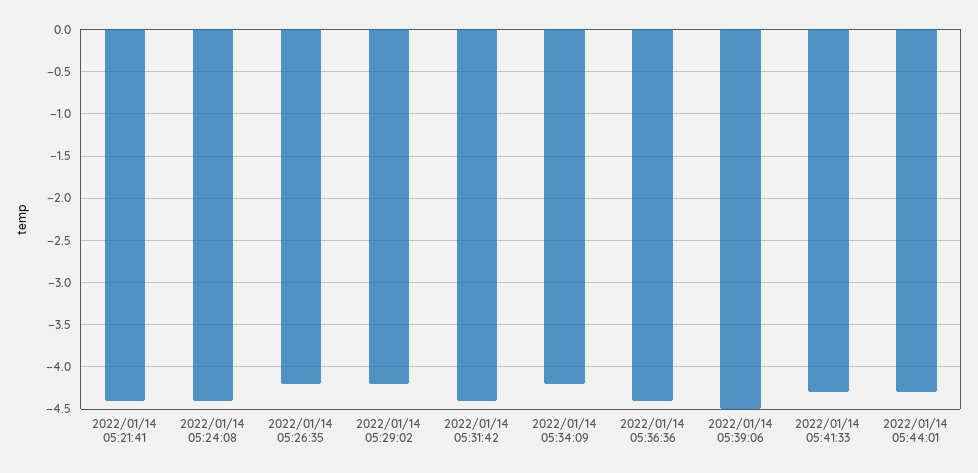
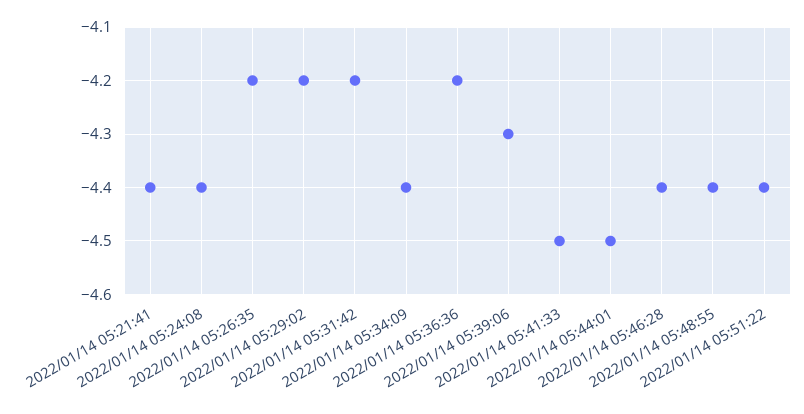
2022/01/14 05:31:42: -4.4 -> -4.2
2022/01/14 05:34:09: -4.2 -> -4.4
2022/01/14 05:36:36: -4.4 -> -4.2
2022/01/14 05:39:06: -4.5 -> -4.3
2022/01/14 05:41:33: -4.3 -> -4.5
2022/01/14 05:44:01: -4.3 -> -4.5
2022/01/14 05:46:28: none -> -4.4
2022/01/14 05:48:55: none -> -4.4
2022/01/14 05:51:22: none -> -4.4

